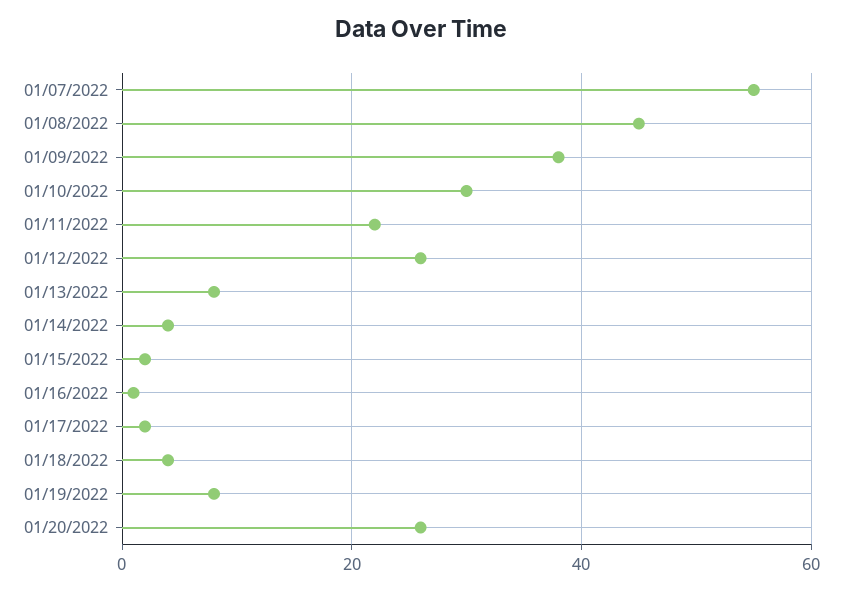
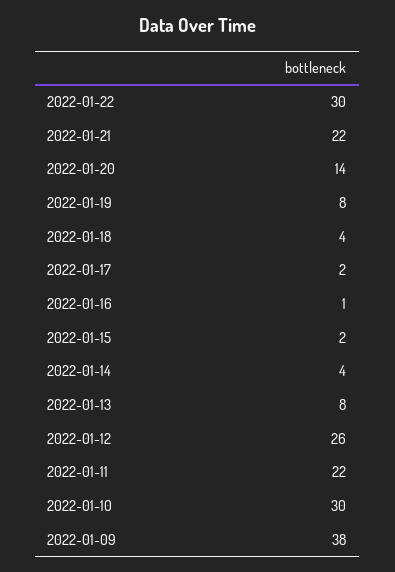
01/07/2022: 55 -> none
01/08/2022: 45 -> none
01/20/2022: 25 -> 14
2022-01-22: none -> 30
2022-01-21: none -> 22

